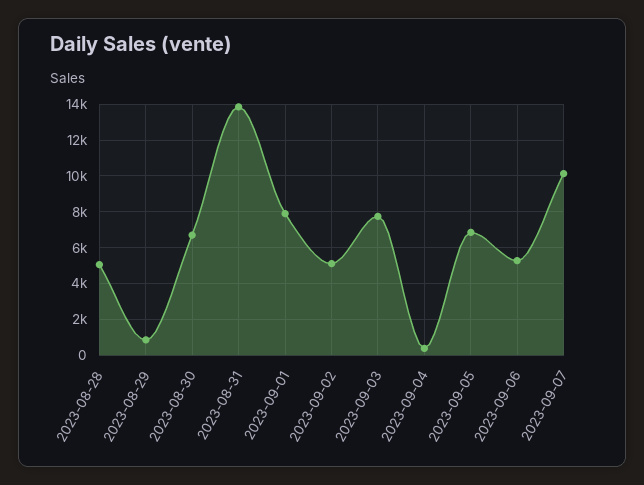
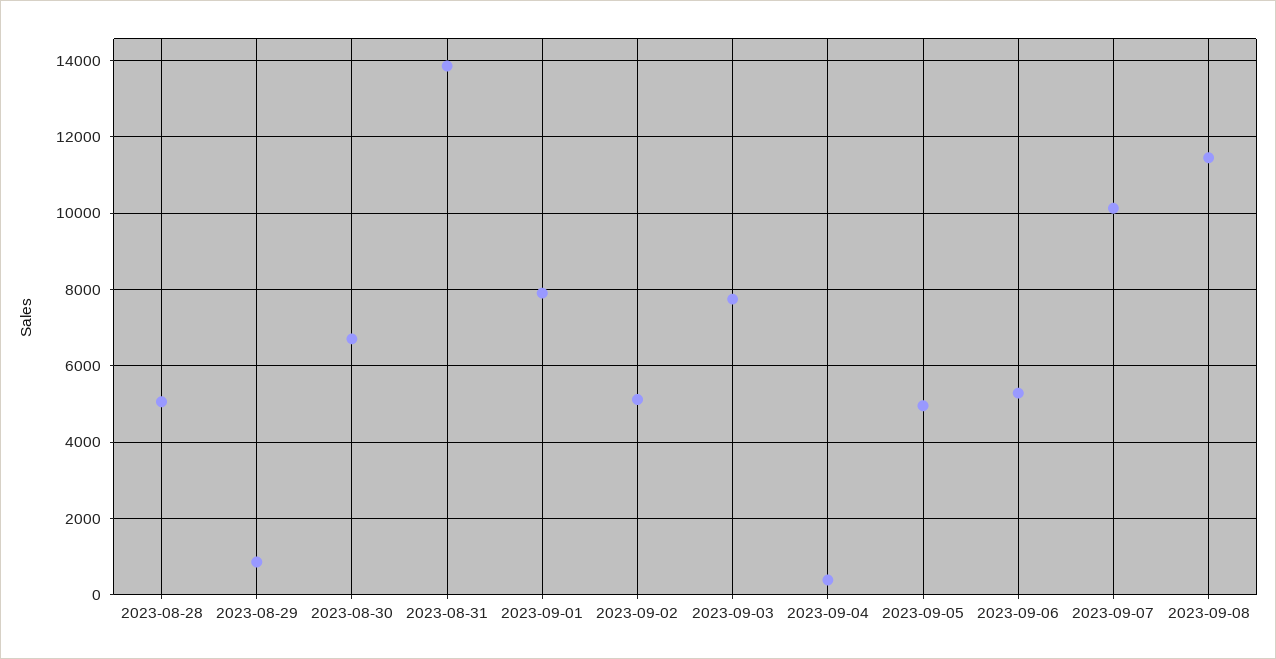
2023-09-05: 7000 -> 5000
2023-09-08: none -> 11400

